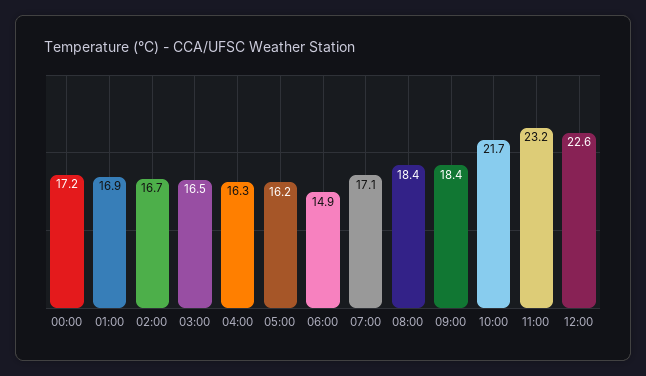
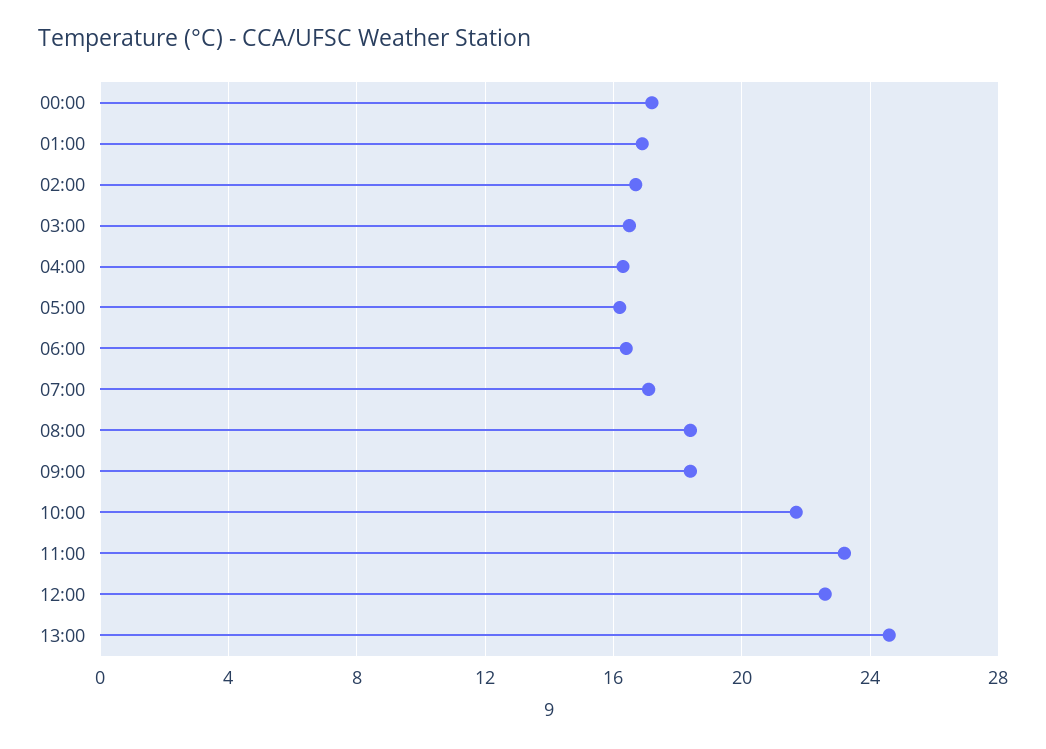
06:00: 14.9 -> 16.5
13:00: none -> 24.5

